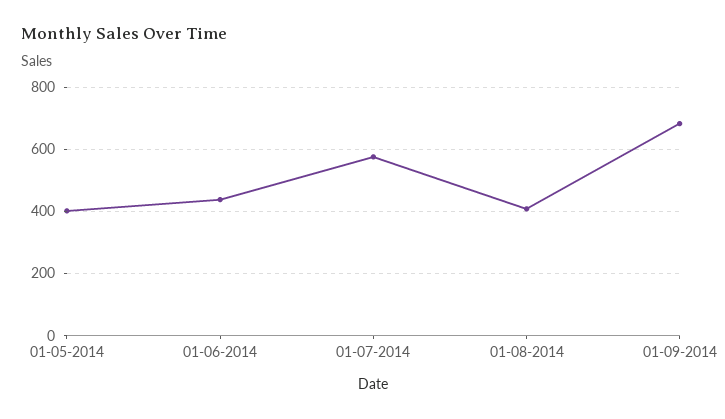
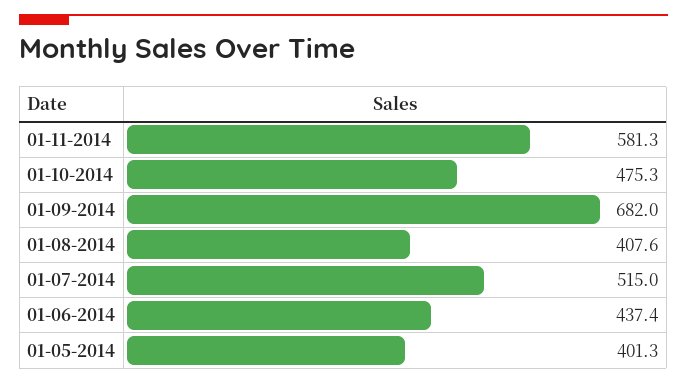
01-07-2014: 580 -> 515
01-11-2014: none -> 581.3
01-10-2014: none -> 475.3

